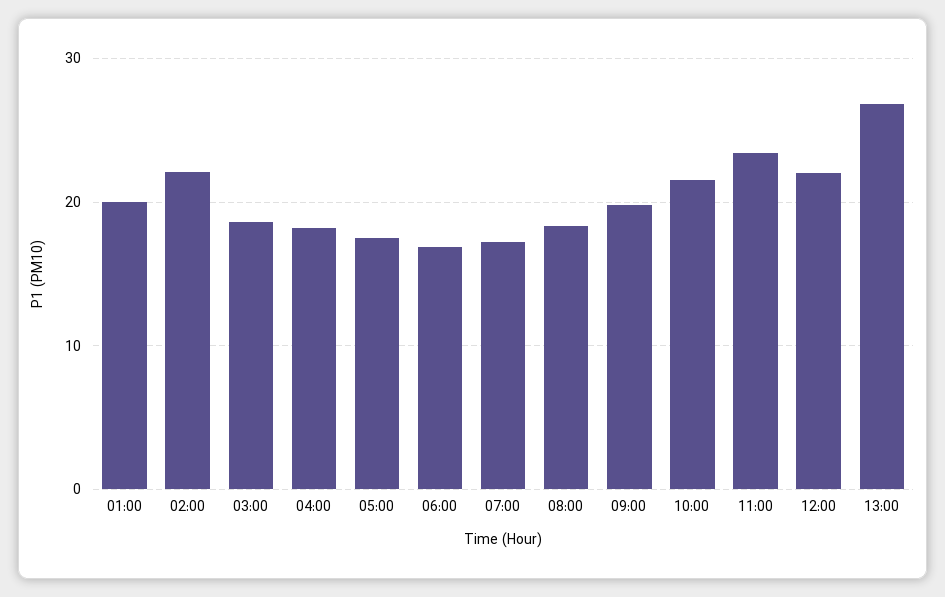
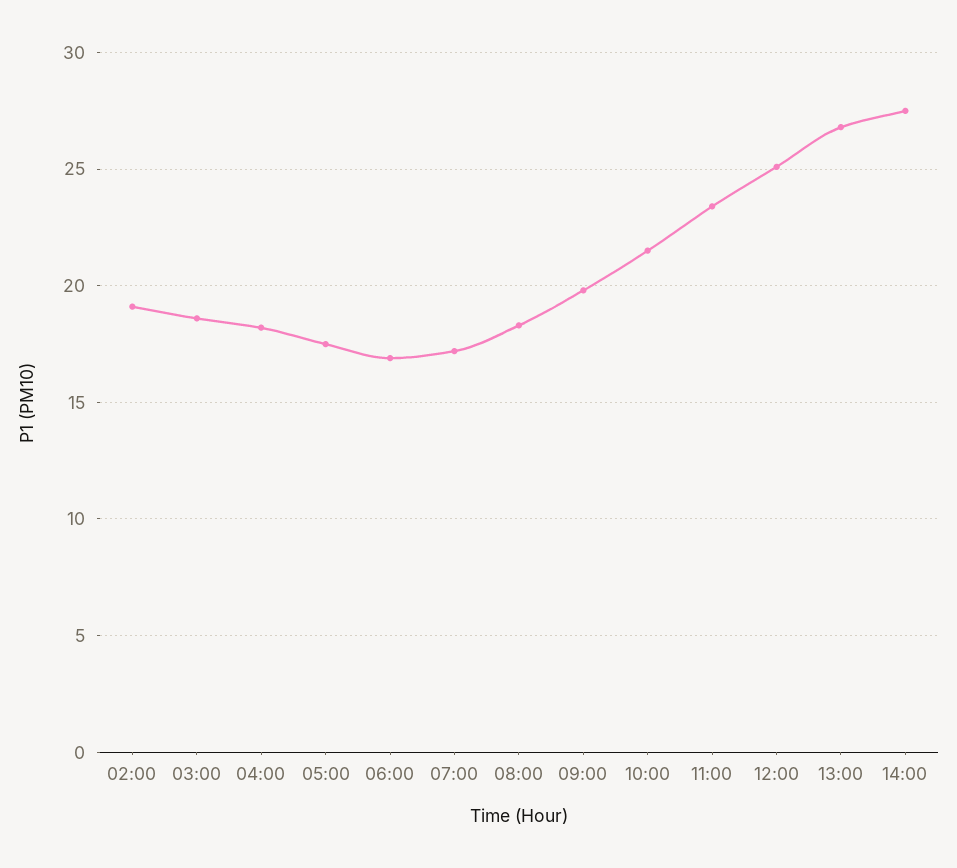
01:00: 20 -> none
02:00: 22 -> 19
12:00: 22 -> 25
14:00: none -> 27.5

